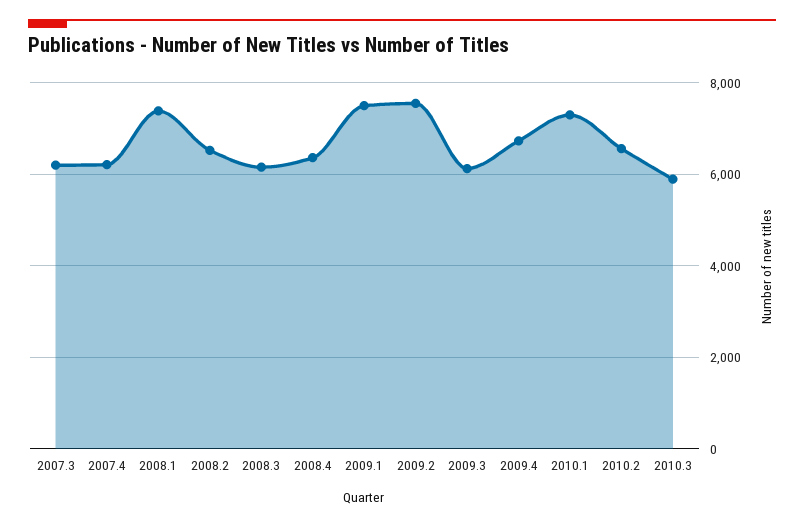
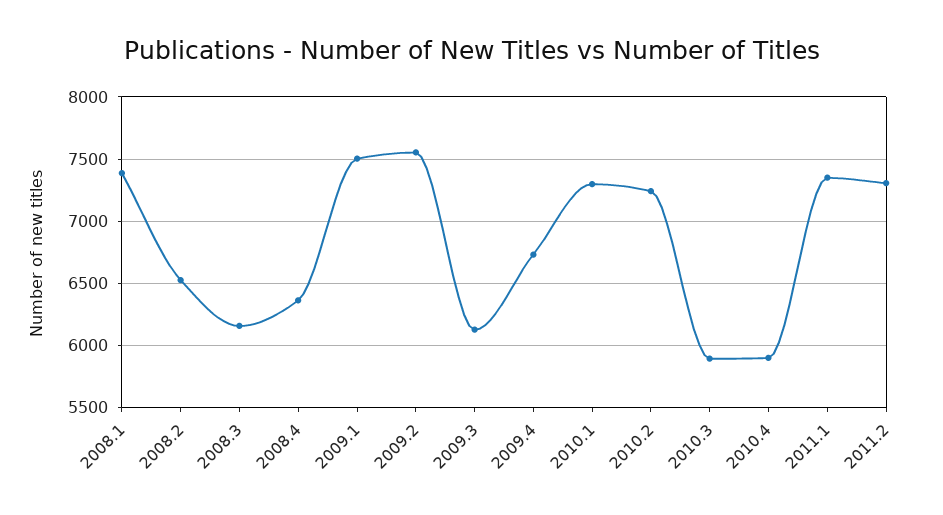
2007.3: 6200 -> none
2007.4: 6200 -> none
2010.2: 6600 -> 7250
2010.4: none -> 5900
2011.1: none -> 7350
2011.2: none -> 7300

